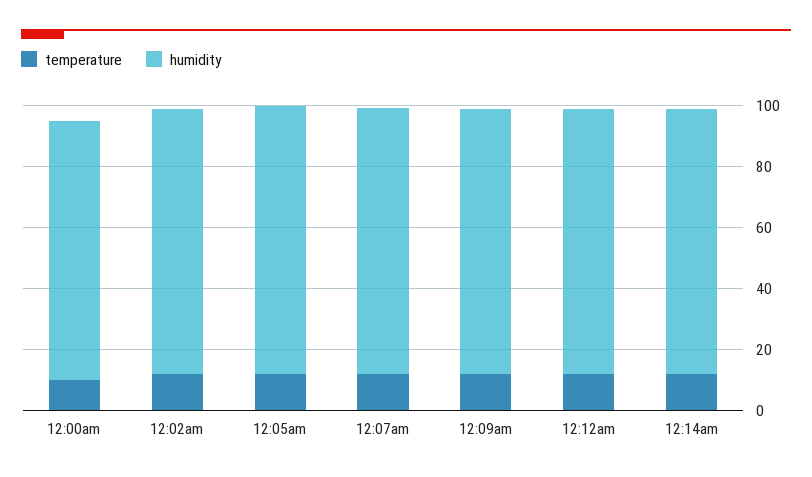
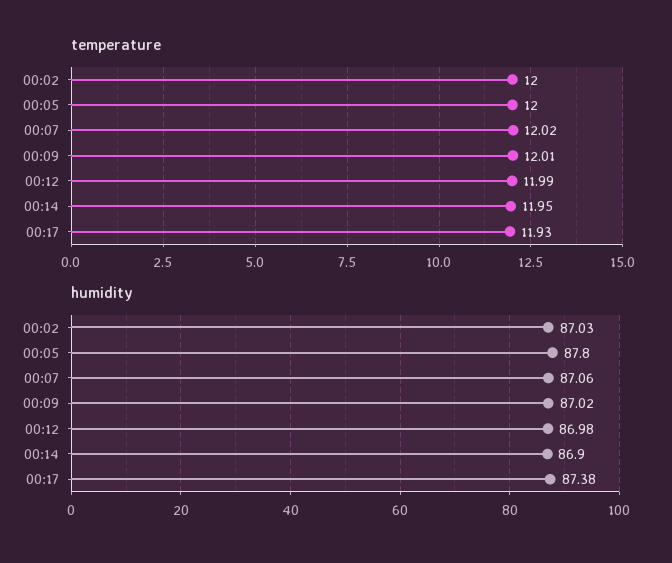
temperature, 12:00am: 10 -> none
humidity, 12:00am: 85 -> none
temperature, 00:17: none -> 11.93
humidity, 00:17: none -> 87.38

